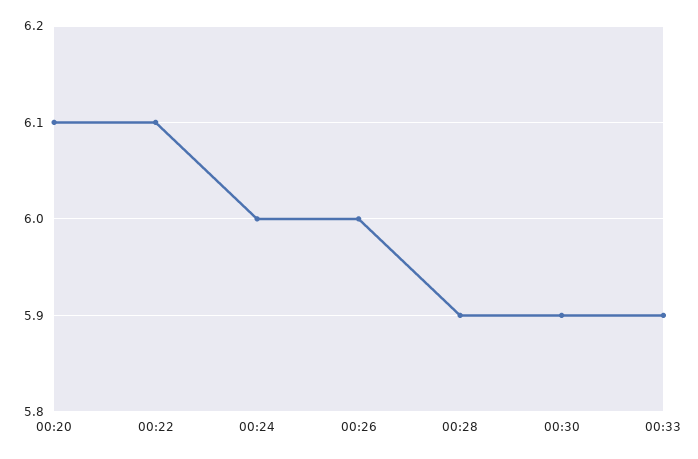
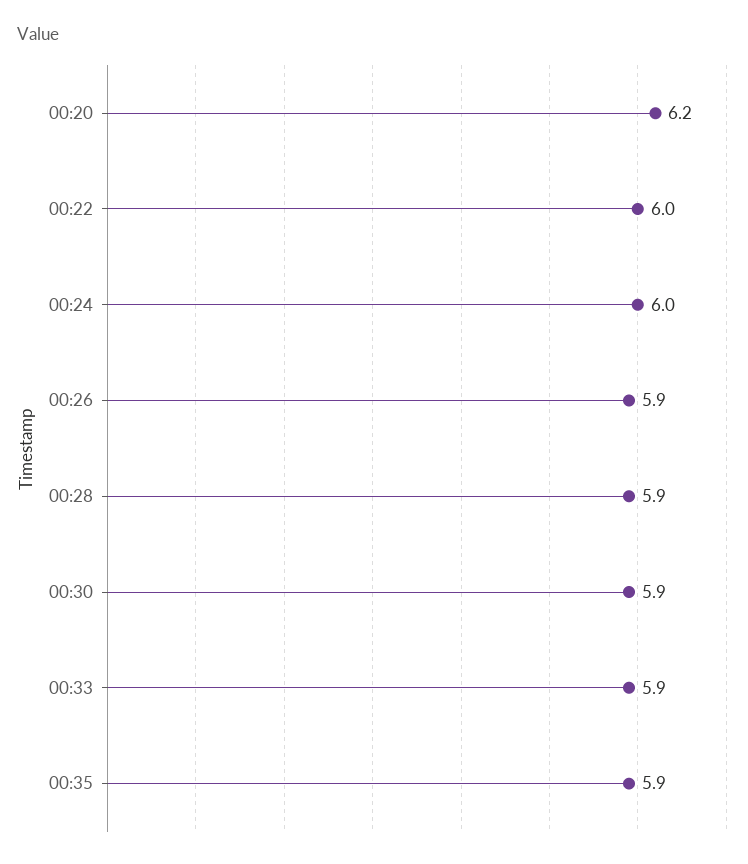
00:20: 6.1 -> 6.2
00:22: 6.1 -> 6
00:26: 6 -> 5.9
00:35: none -> 5.9

